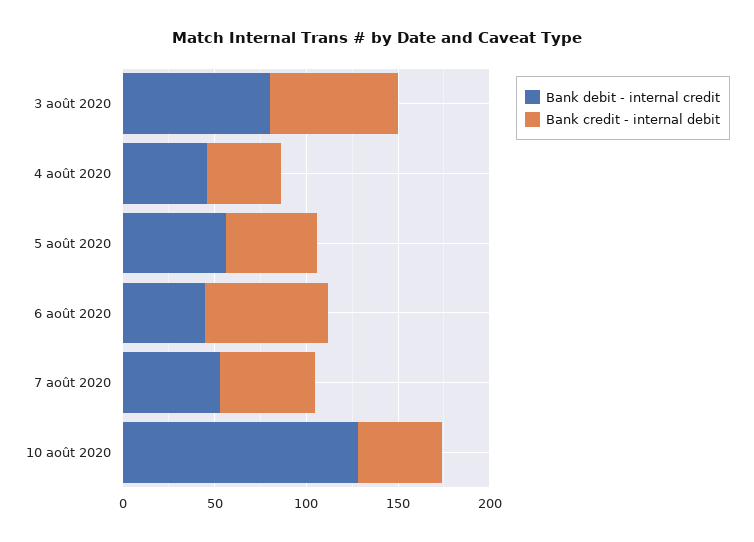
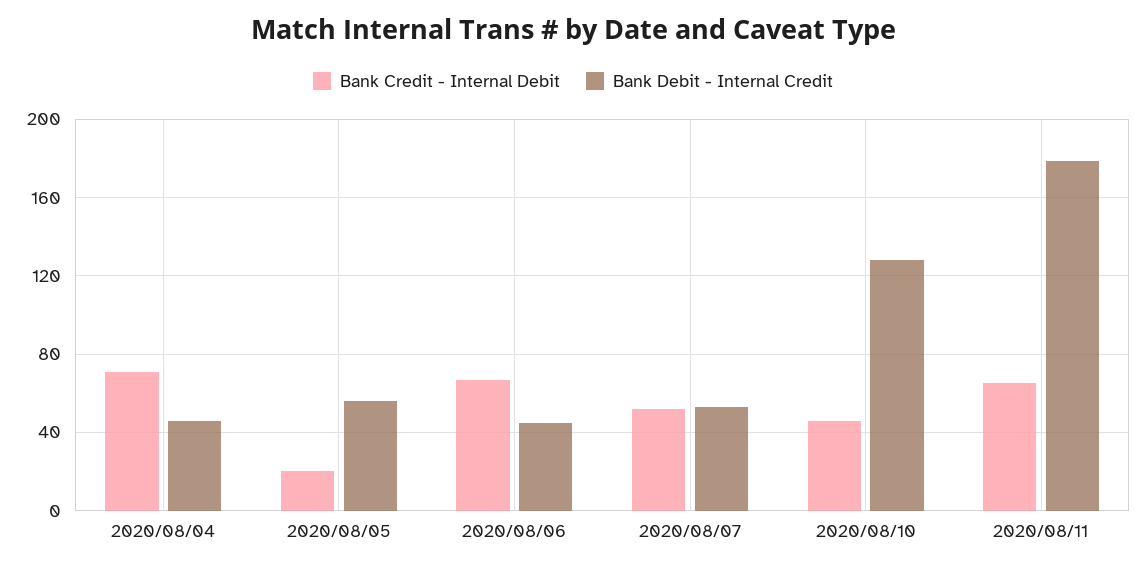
Bank debit - internal credit, 3 août 2020: 80 -> none
Bank credit - internal debit, 3 août 2020: 70 -> none
Bank credit - internal debit, 4 août 2020: 40 -> 70
Bank credit - internal debit, 5 août 2020: 50 -> 20
Bank credit - internal debit, 2020/08/11: none -> 65
Bank debit - internal credit, 2020/08/11: none -> 180

